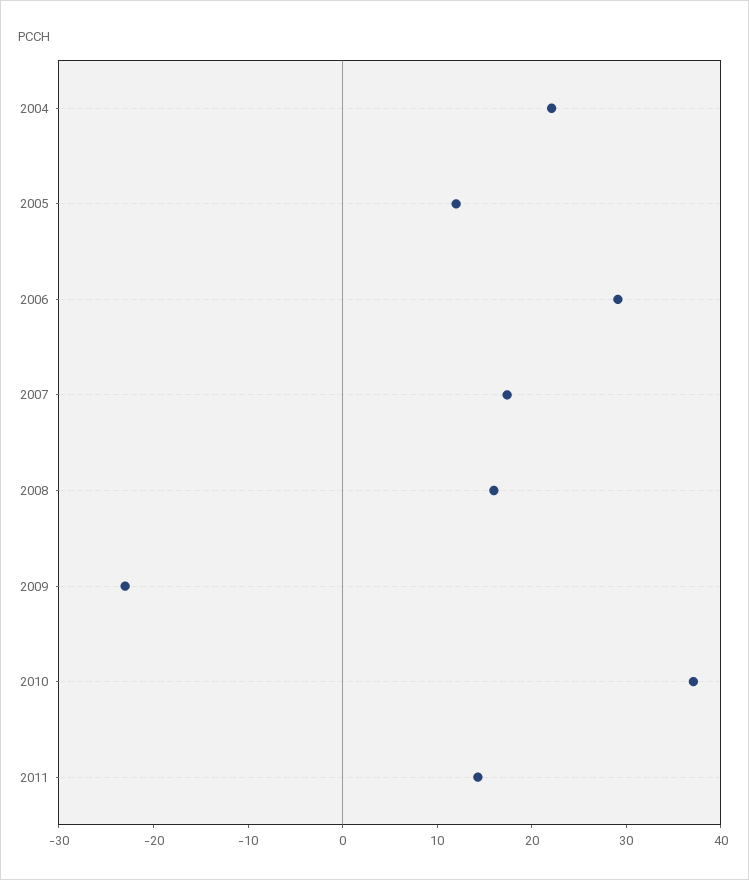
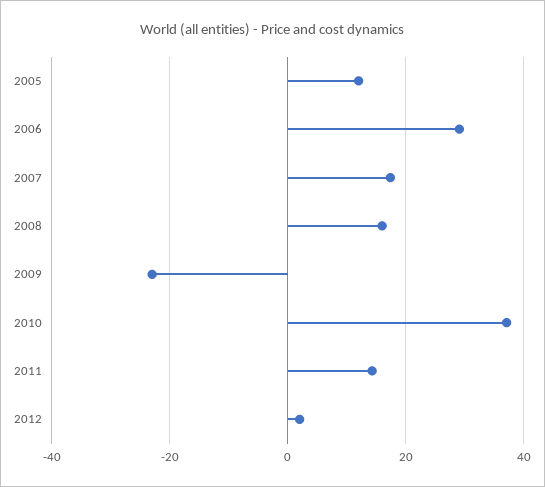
2004: 22 -> none
2012: none -> 2

